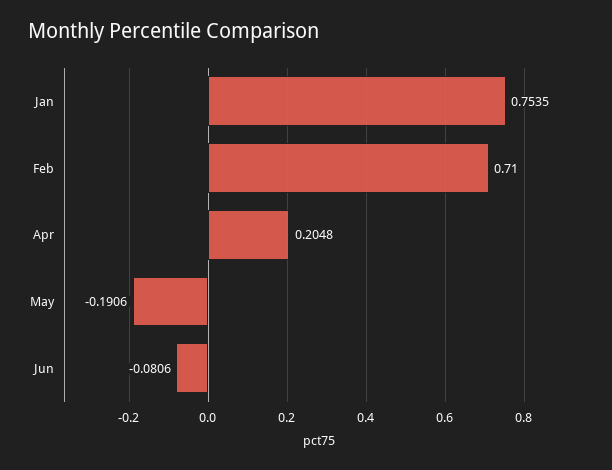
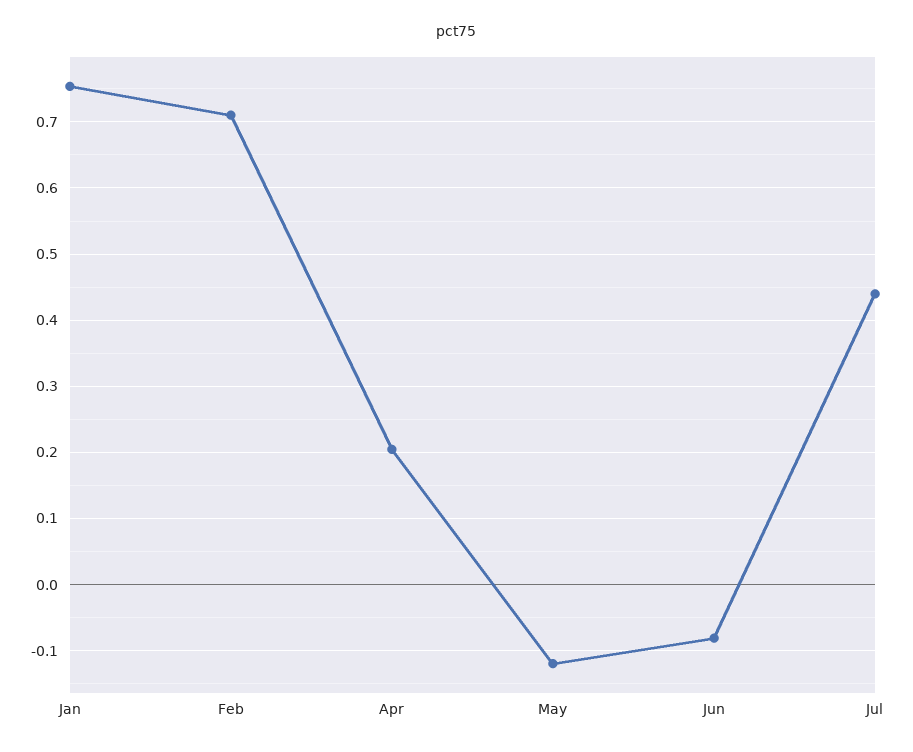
May: -0.1906 -> -0.12
Jul: none -> 0.44

